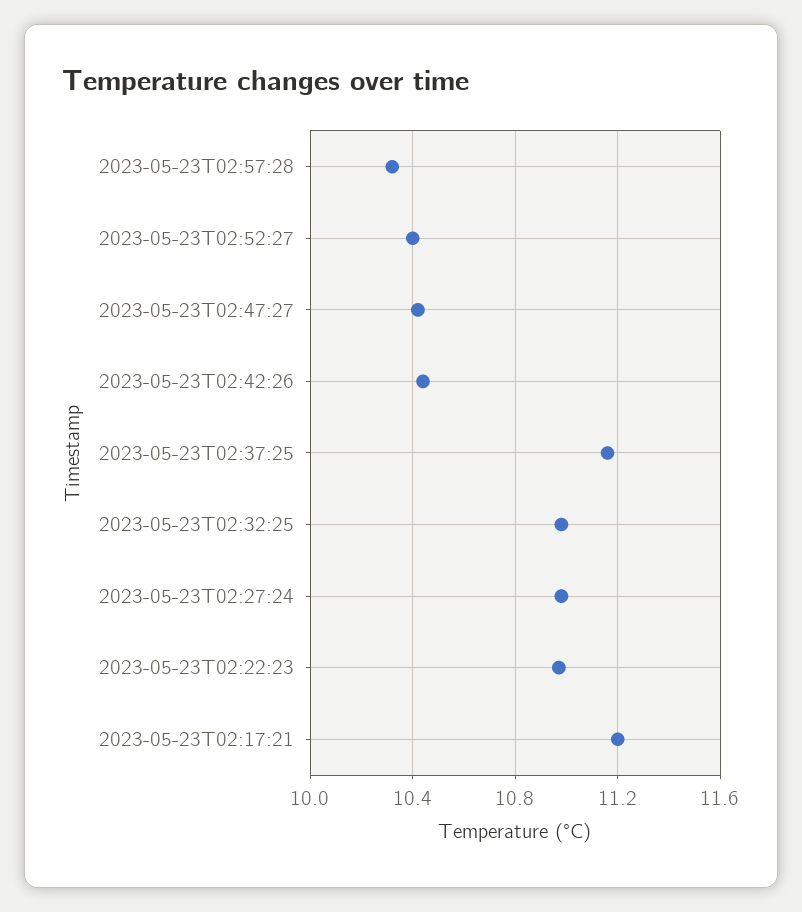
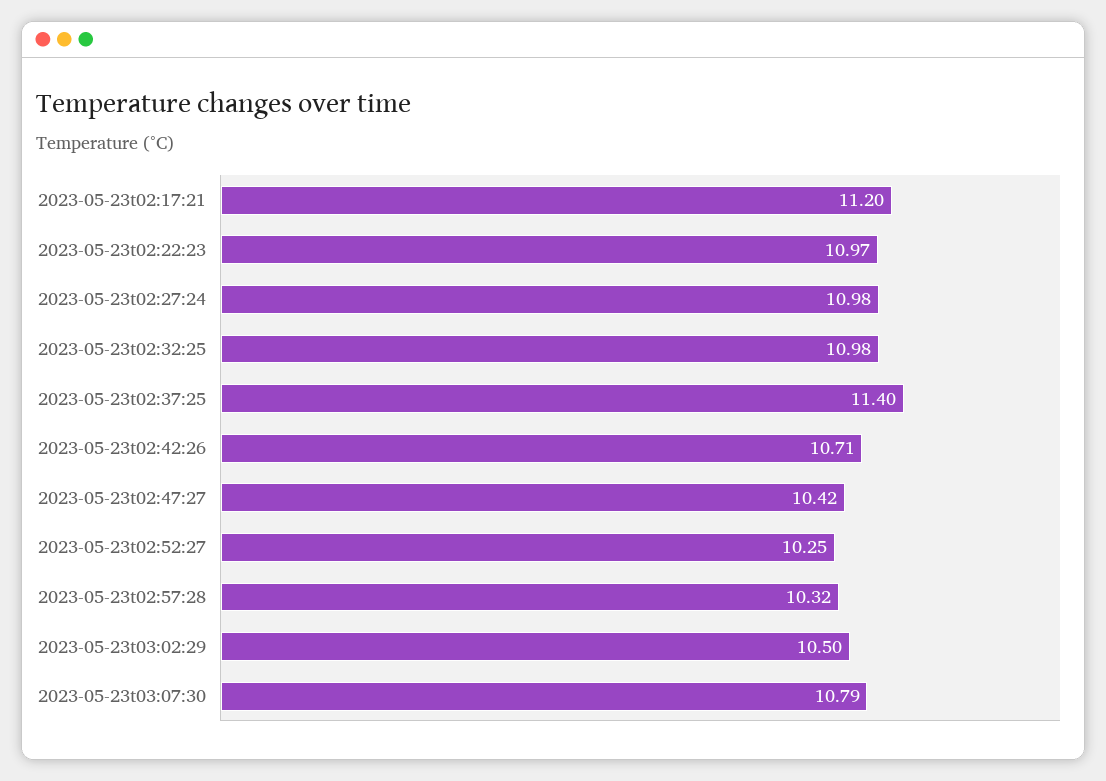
2023-05-23T02:52:27: 10.4 -> 10.25
2023-05-23T02:42:26: 10.45 -> 10.71
2023-05-23T02:37:25: 11.15 -> 11.4
2023-05-23t03:02:29: none -> 10.5
2023-05-23t03:07:30: none -> 10.79

